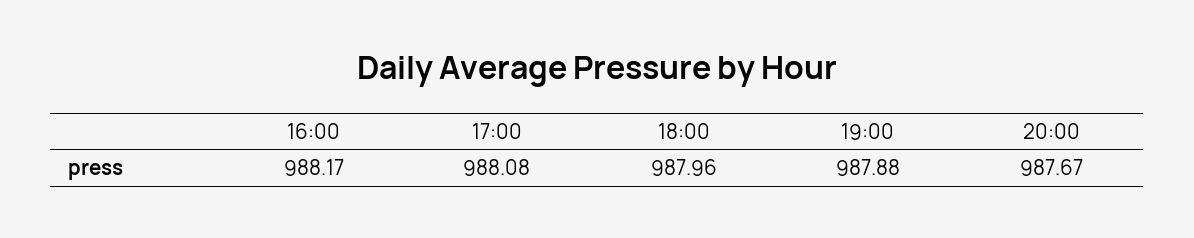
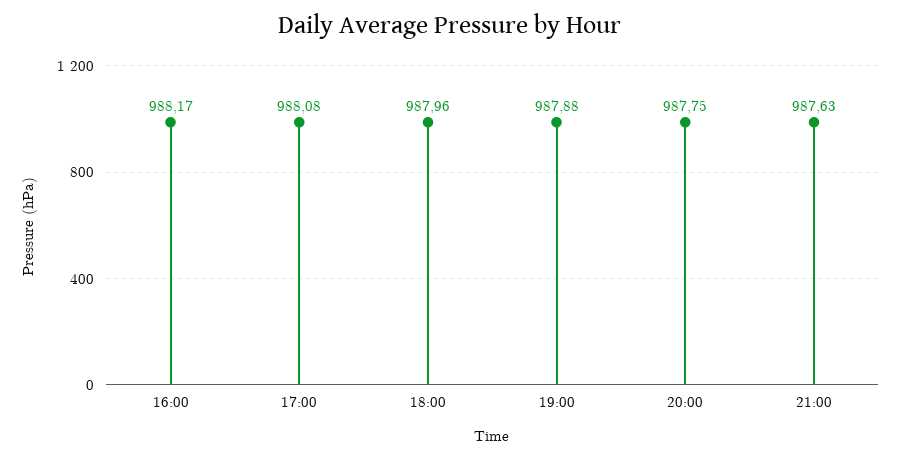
20:00: 987.67 -> 987.75
21:00: none -> 987.63

